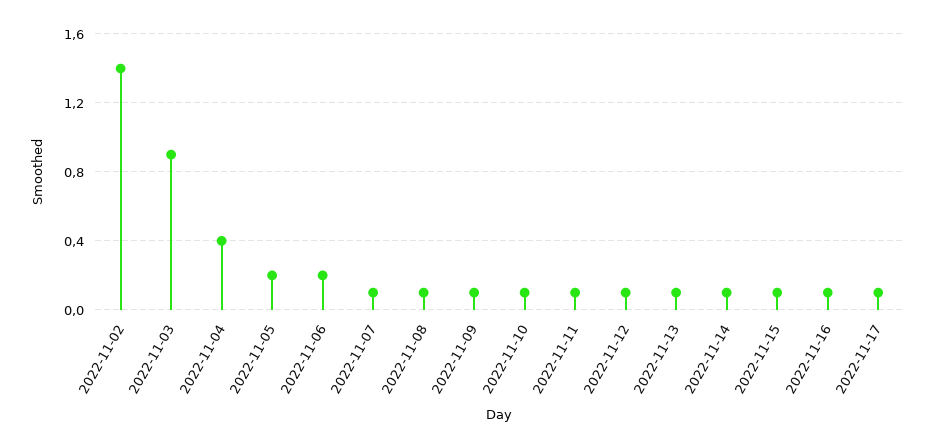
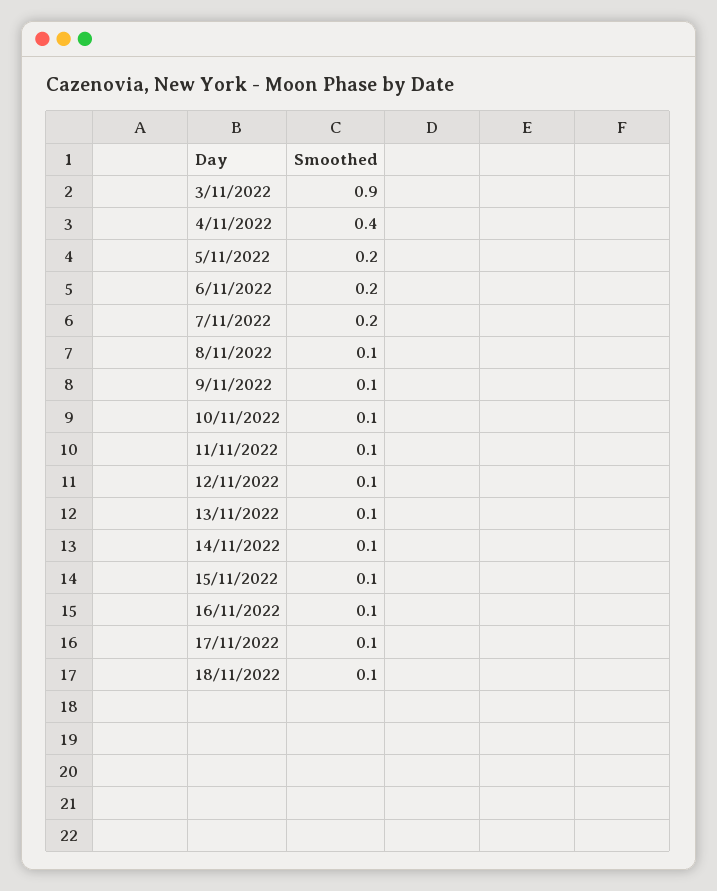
2022-11-02: 1.4 -> none
2022-11-07: 0.1 -> 0.2
18/11/2022: none -> 0.1

